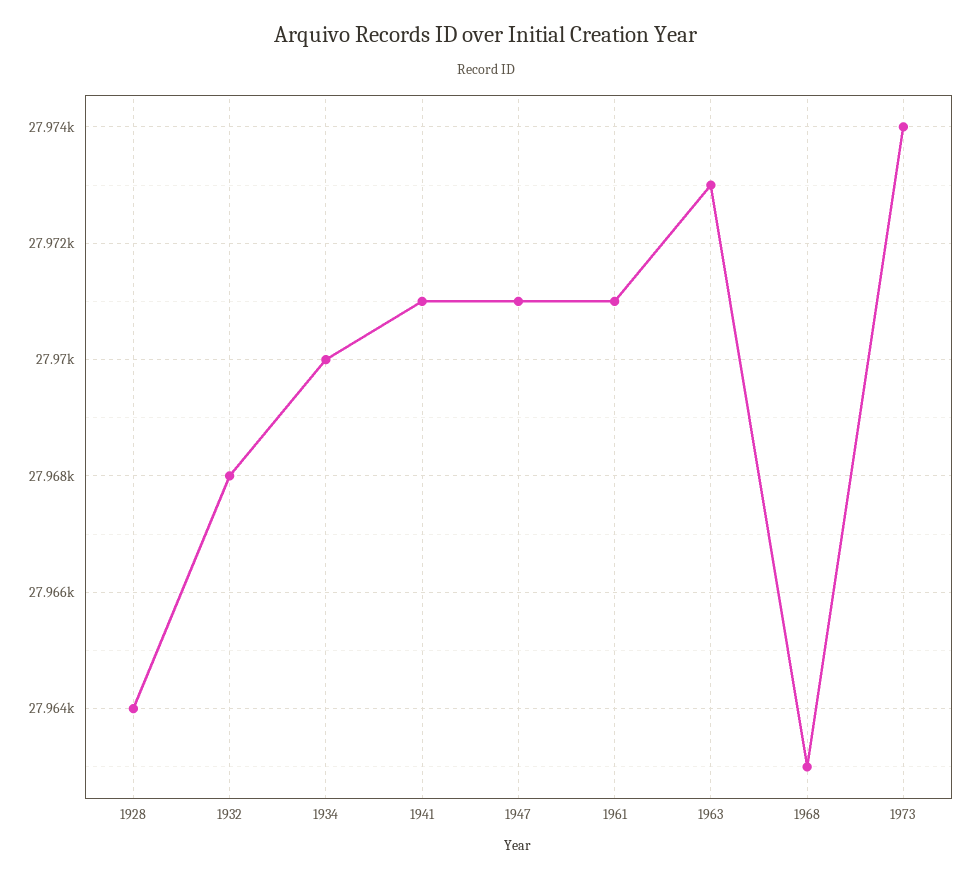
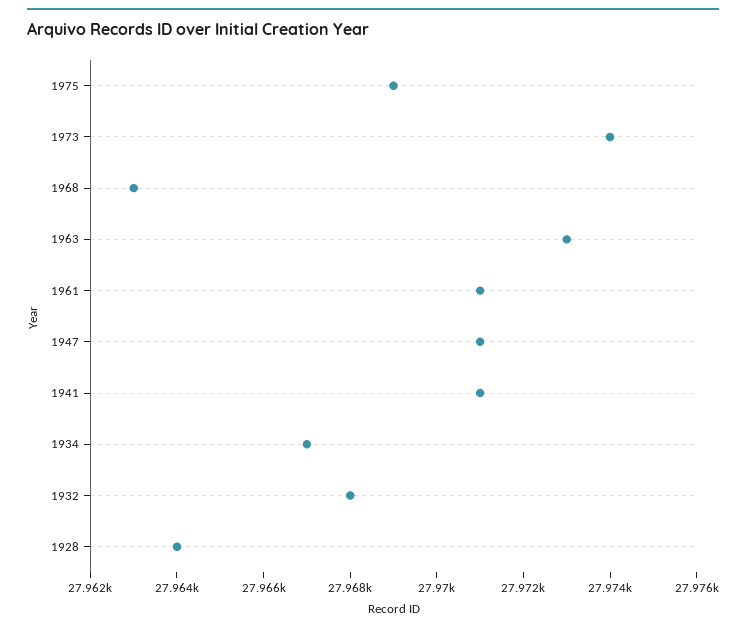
1934: 27970 -> 27967
1975: none -> 27969

